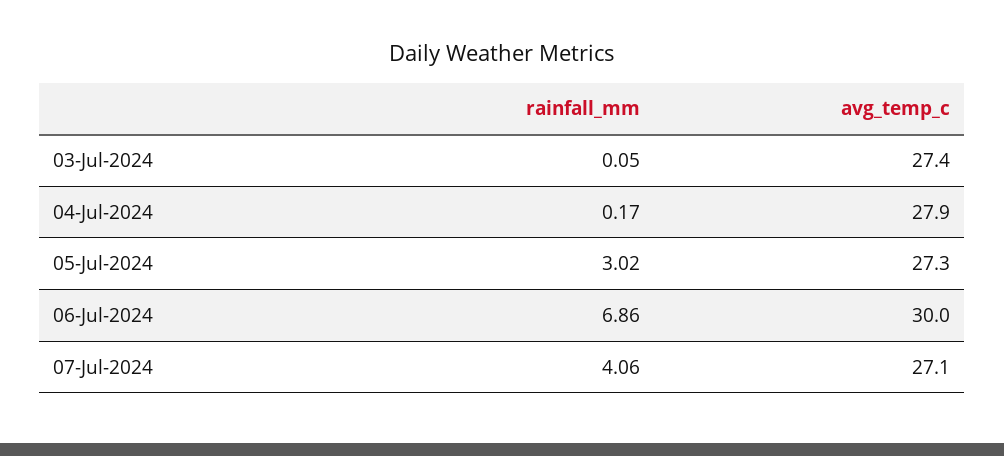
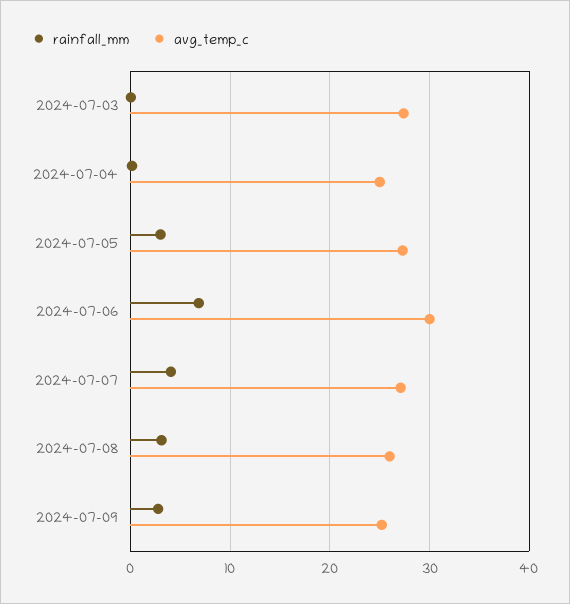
avg_temp_c, 04-Jul-2024: 27.9 -> 25
rainfall_mm, 2024-07-08: none -> 3
avg_temp_c, 2024-07-08: none -> 26
rainfall_mm, 2024-07-09: none -> 3
avg_temp_c, 2024-07-09: none -> 25

